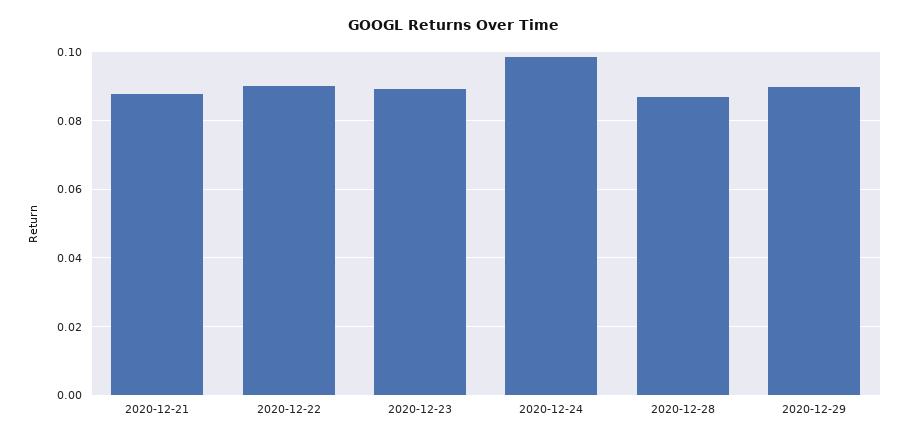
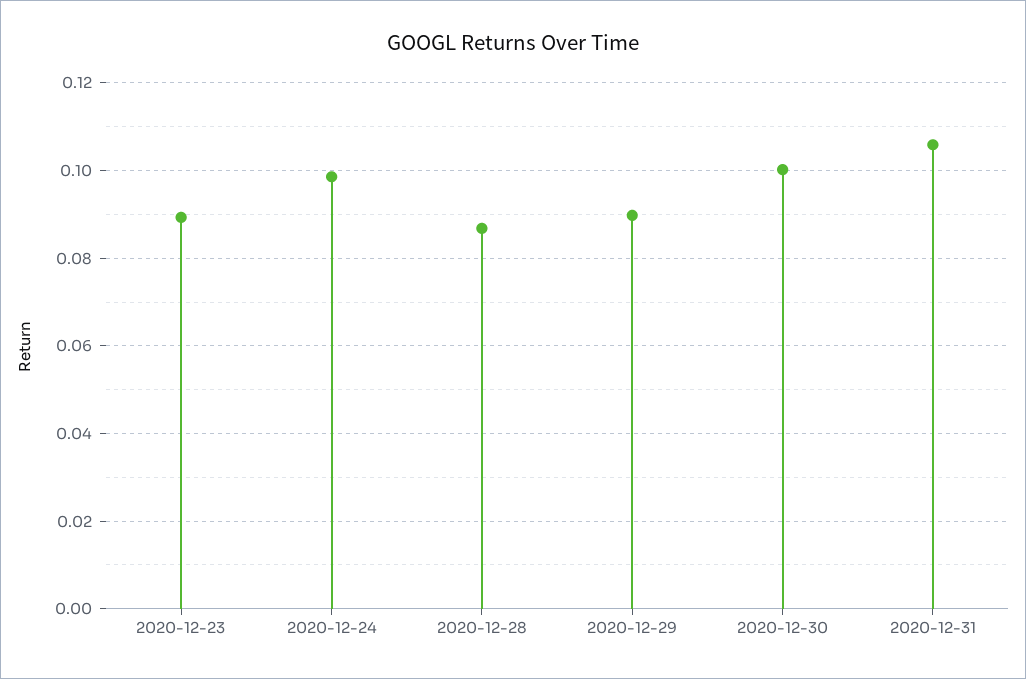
2020-12-21: 0.088 -> none
2020-12-22: 0.09 -> none
2020-12-30: none -> 0.1
2020-12-31: none -> 0.106

